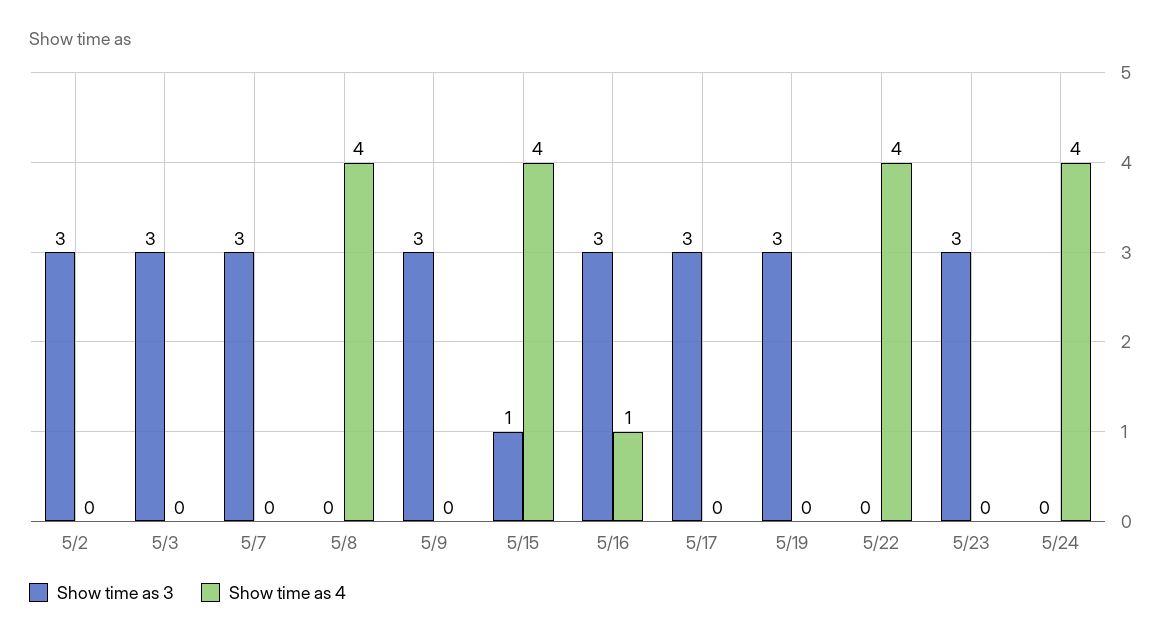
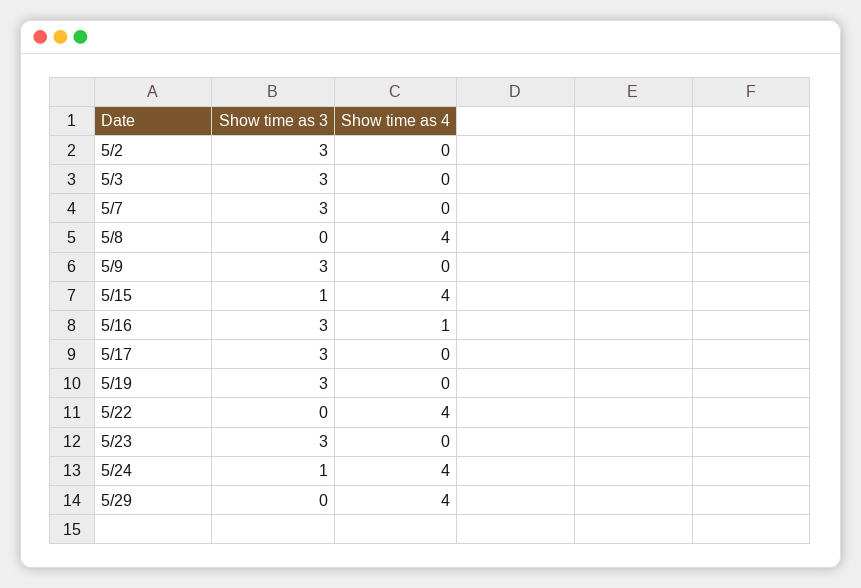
Show time as 3, 5/24: 0 -> 1
Show time as 3, 5/29: none -> 0
Show time as 4, 5/29: none -> 4

